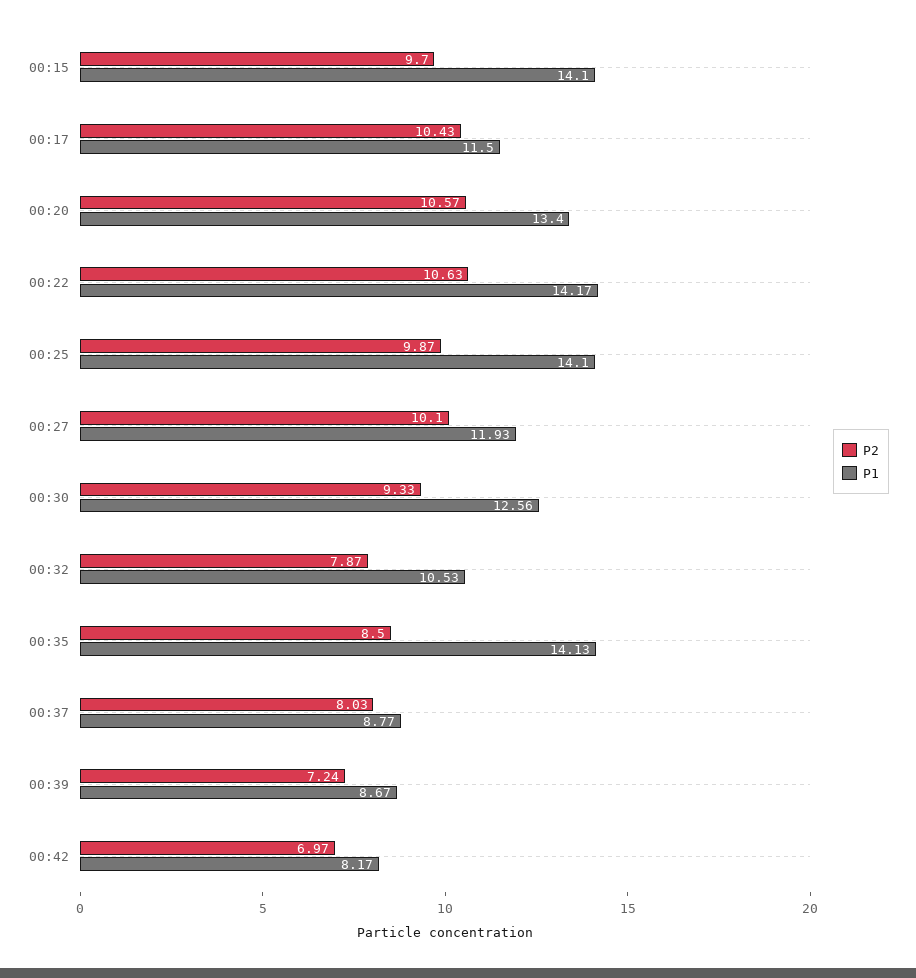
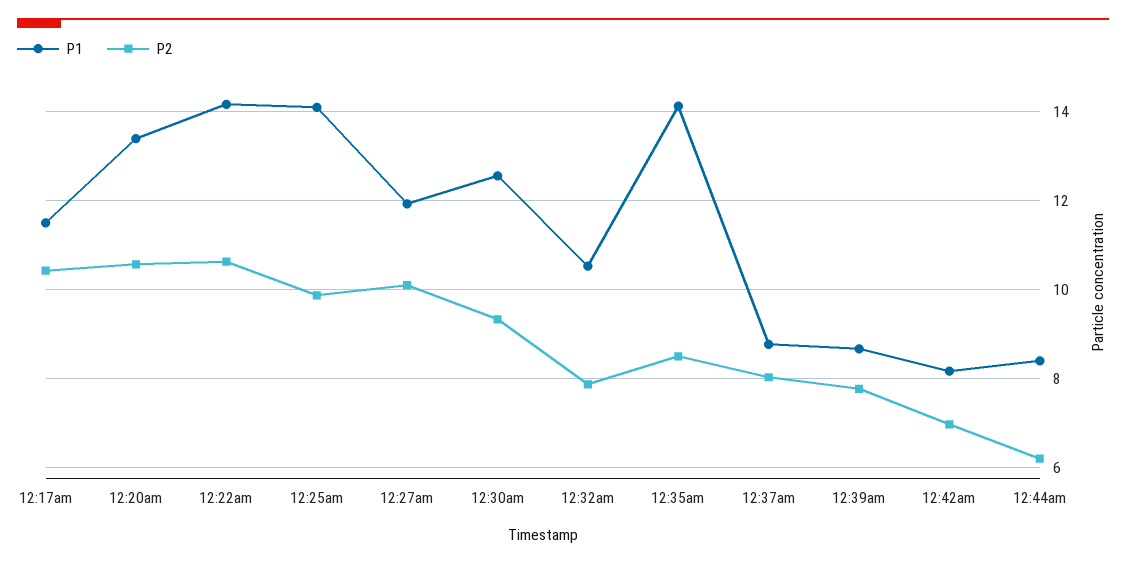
P2, 00:15: 9.7 -> none
P1, 00:15: 14.1 -> none
P2, 00:39: 7.24 -> 7.8
P1, 12:44am: none -> 8.4
P2, 12:44am: none -> 6.2

